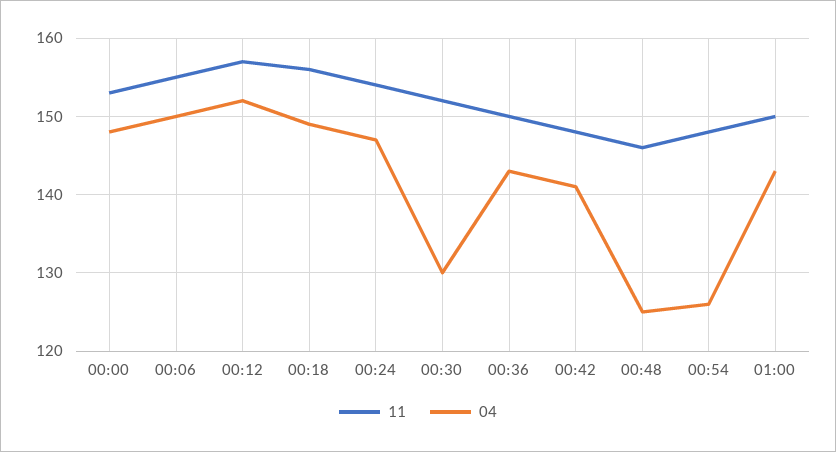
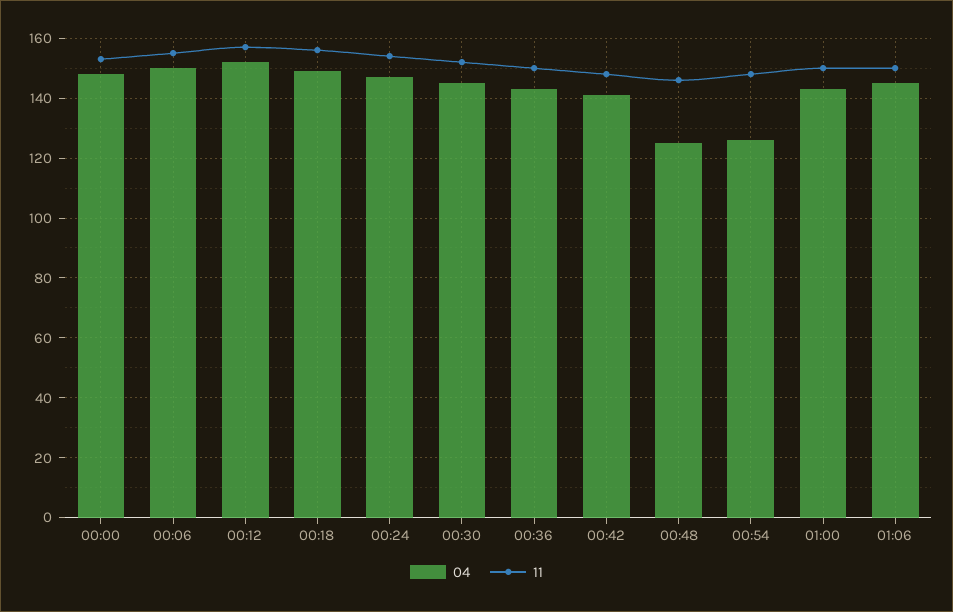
04, 00:30: 130 -> 145
04, 01:06: none -> 145
11, 01:06: none -> 150

